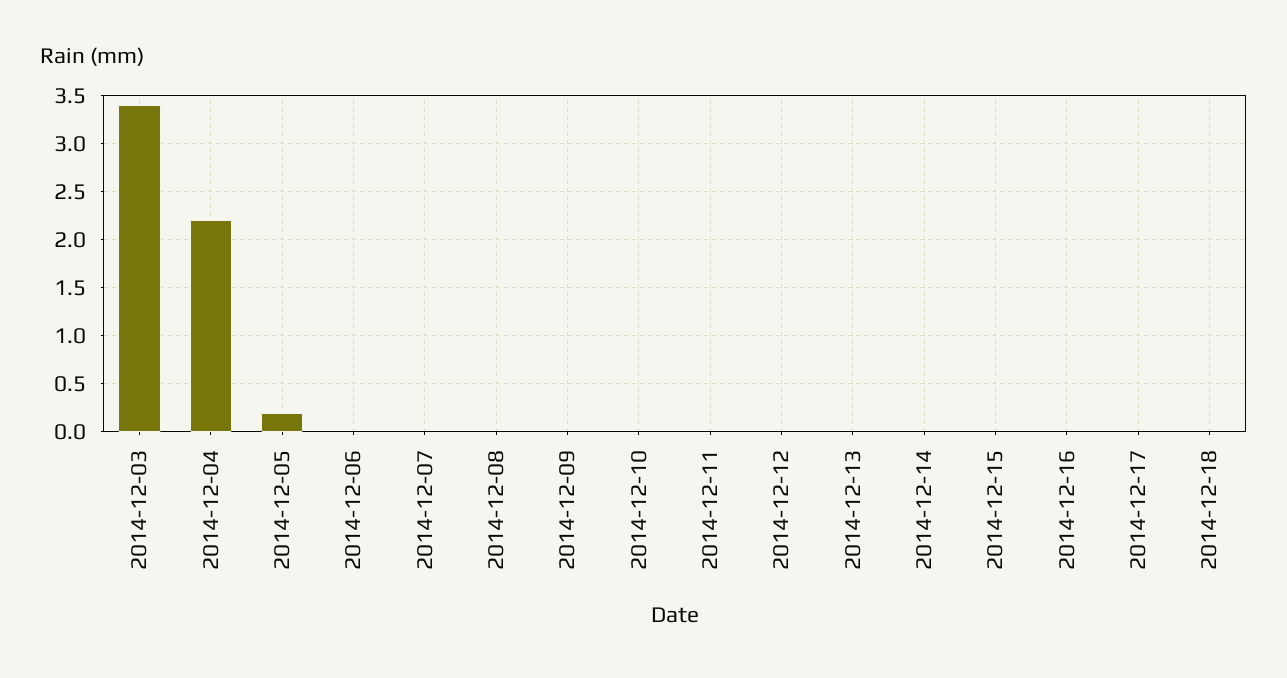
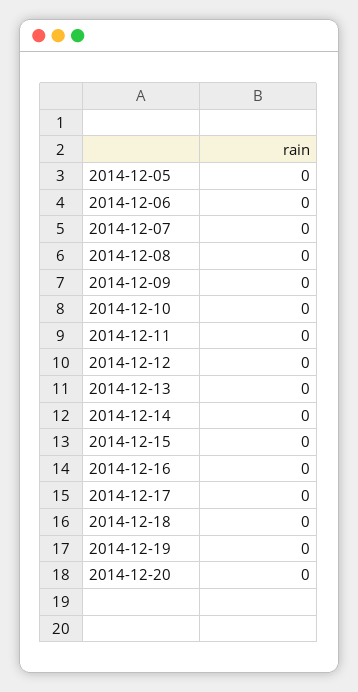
2014-12-03: 3.4 -> none
2014-12-04: 2.2 -> none
2014-12-05: 0.2 -> 0
2014-12-19: none -> 0
2014-12-20: none -> 0

